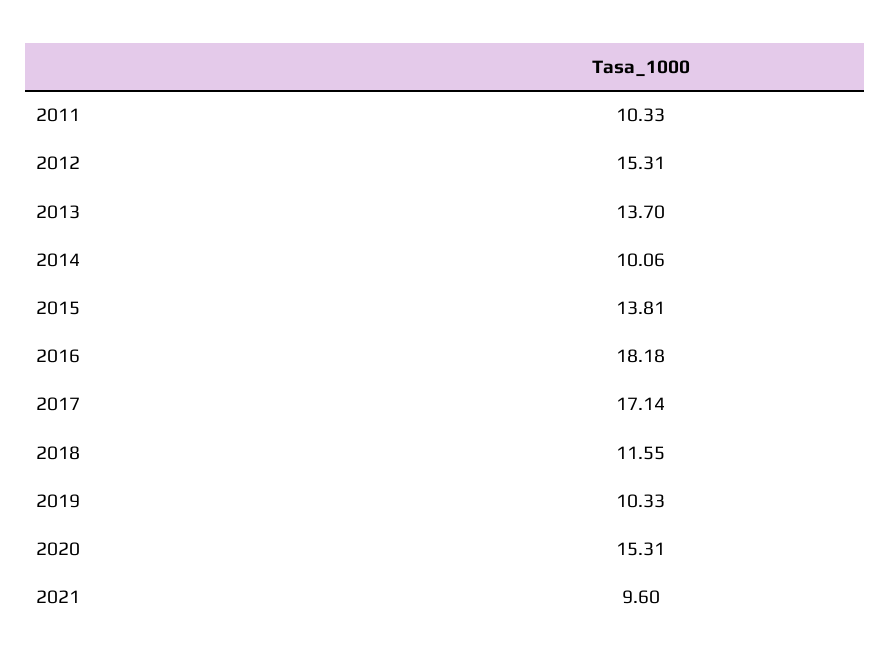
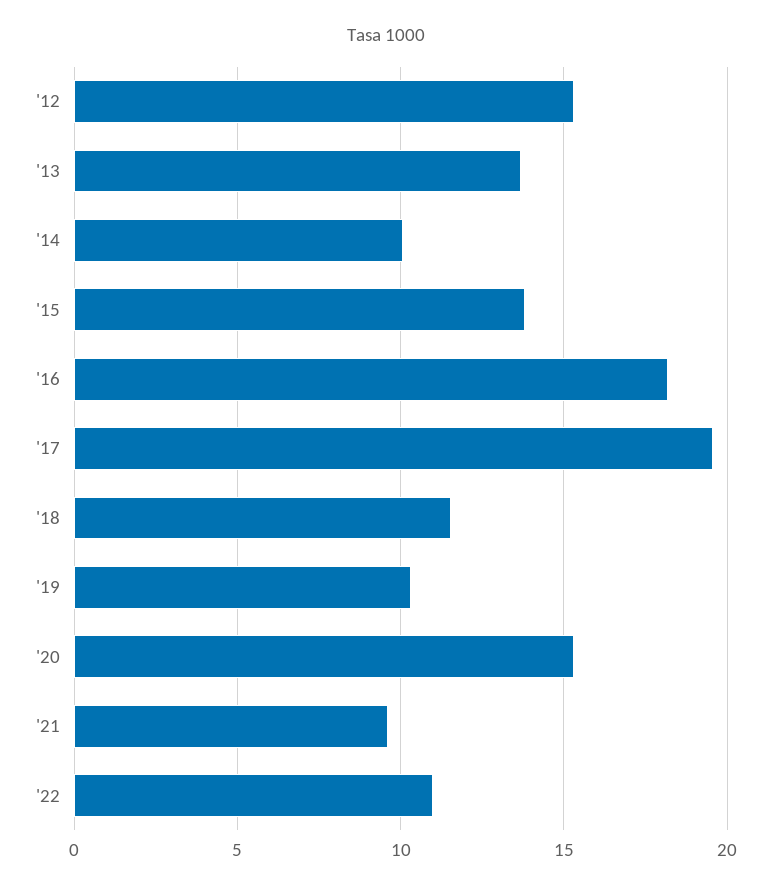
2011: 10.33 -> none
2017: 17.14 -> 19.5
'22: none -> 11

